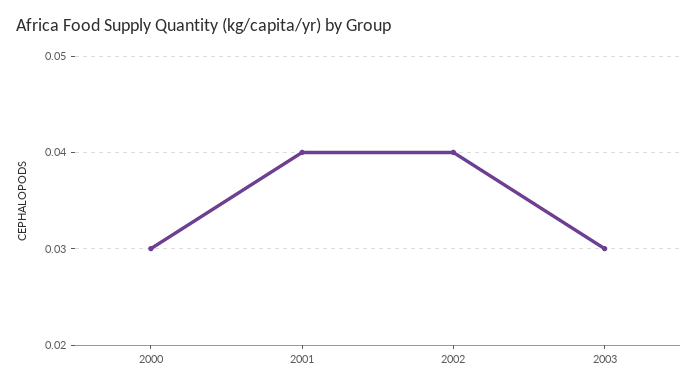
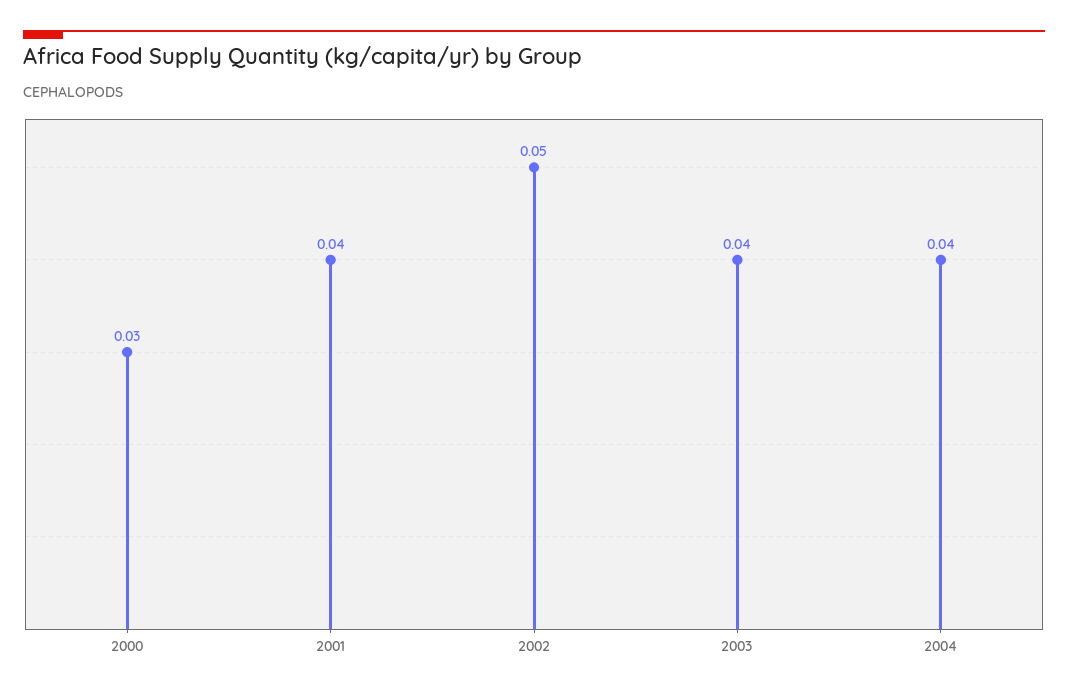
2002: 0.04 -> 0.05
2003: 0.03 -> 0.04
2004: none -> 0.04

